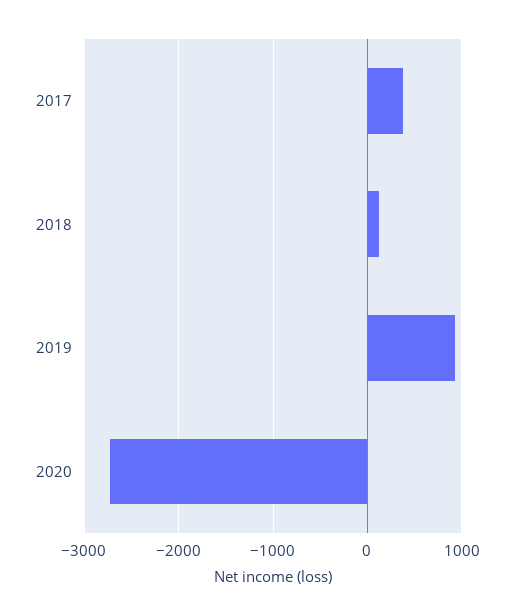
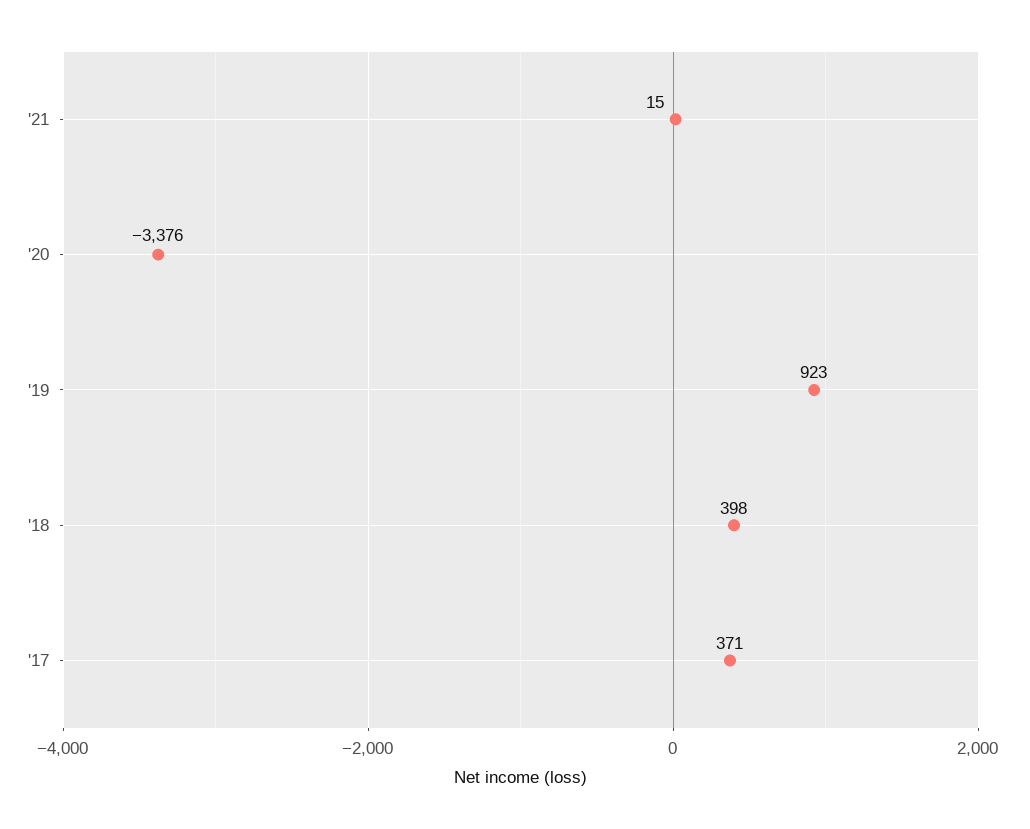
2018: 100 -> 398
2020: -2700 -> -3376
'21: none -> 15

